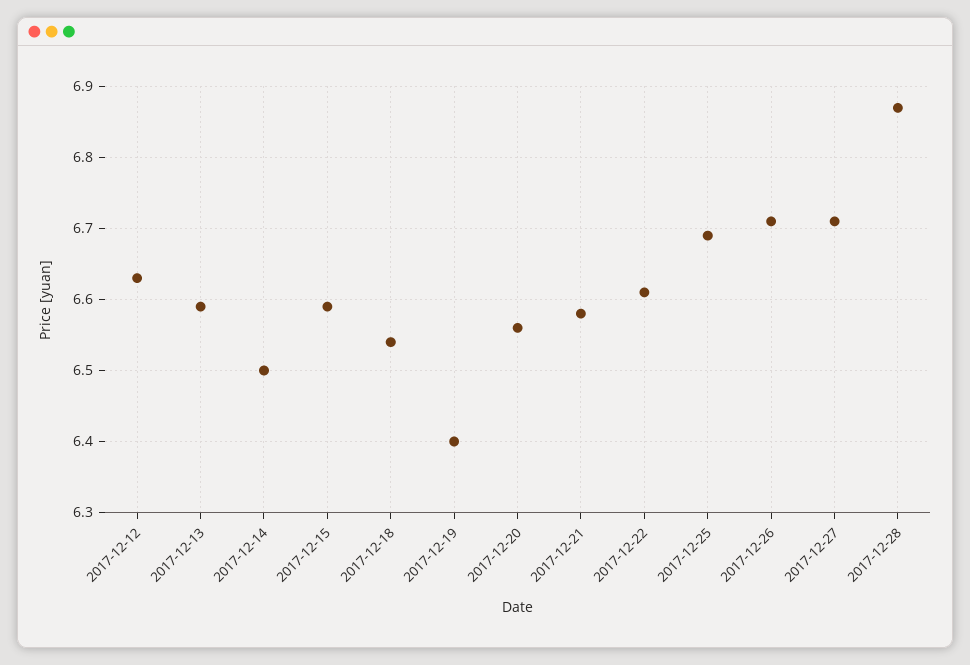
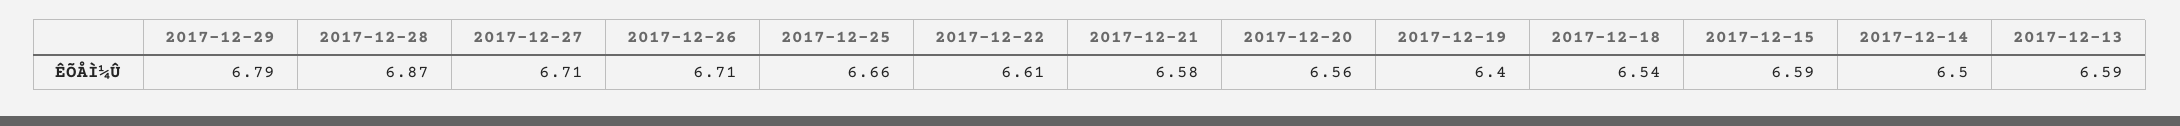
2017-12-12: 6.63 -> none
2017-12-25: 6.69 -> 6.66
2017-12-29: none -> 6.79

